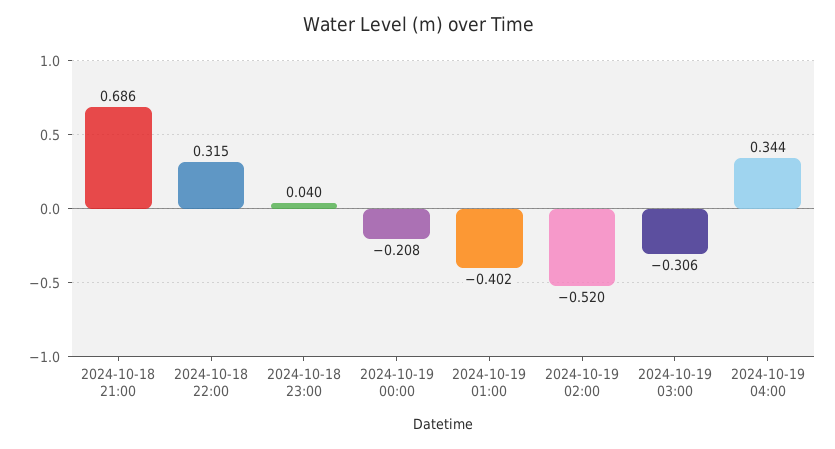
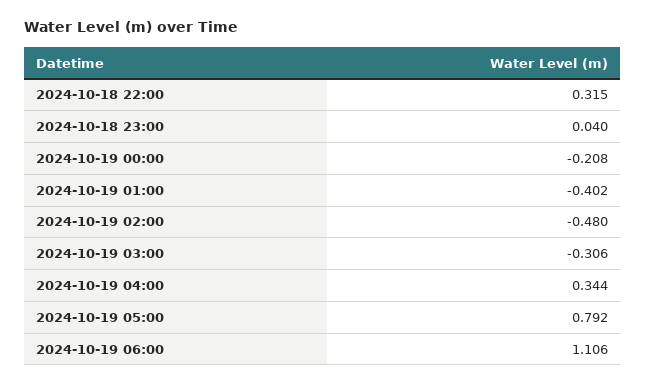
2024-10-18 21:00: 0.686 -> none
2024-10-19 02:00: -0.52 -> -0.48
2024-10-19 05:00: none -> 0.792
2024-10-19 06:00: none -> 1.106

